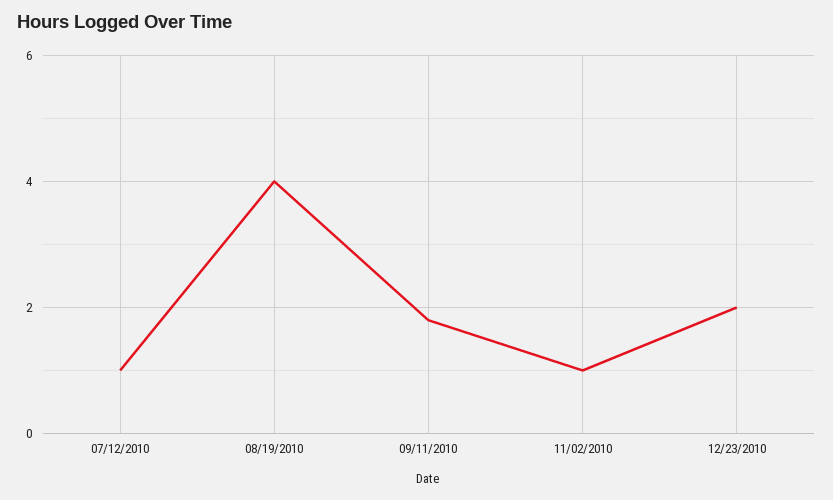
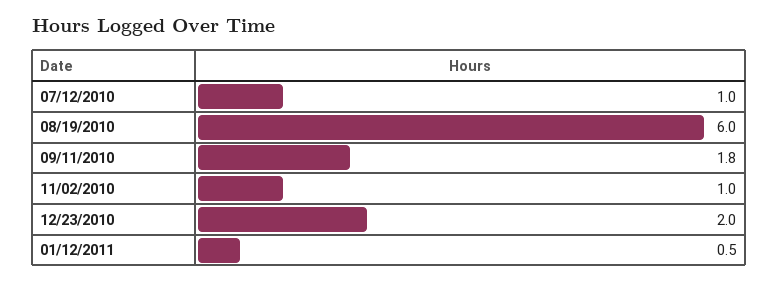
08/19/2010: 4 -> 6
01/12/2011: none -> 0.5

